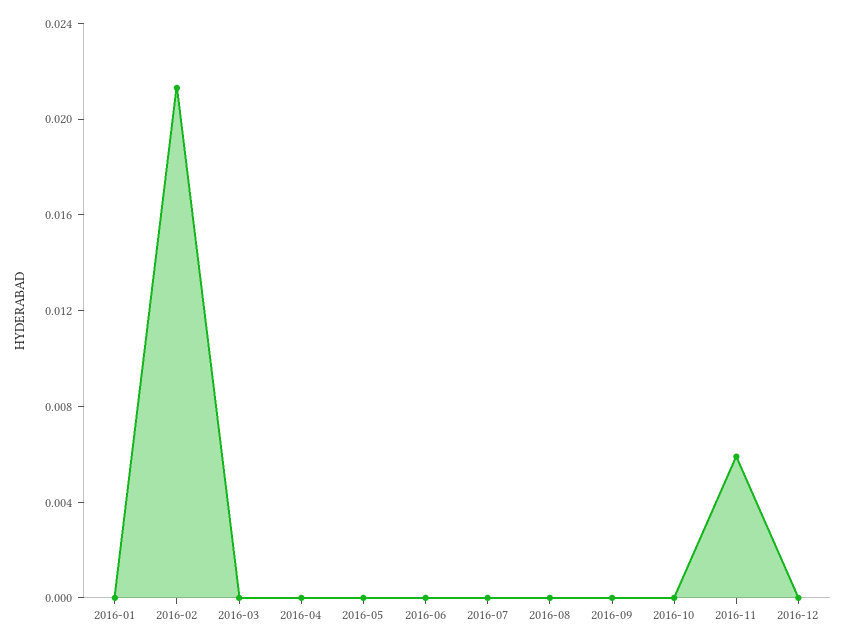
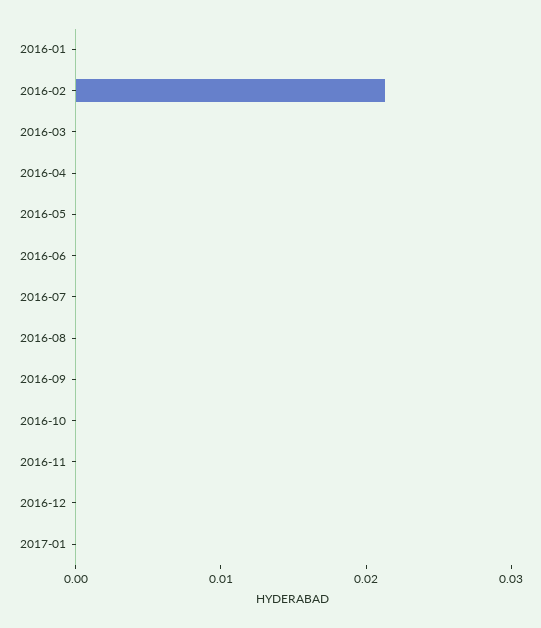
2016-11: 0.006 -> 0
2017-01: none -> 0

